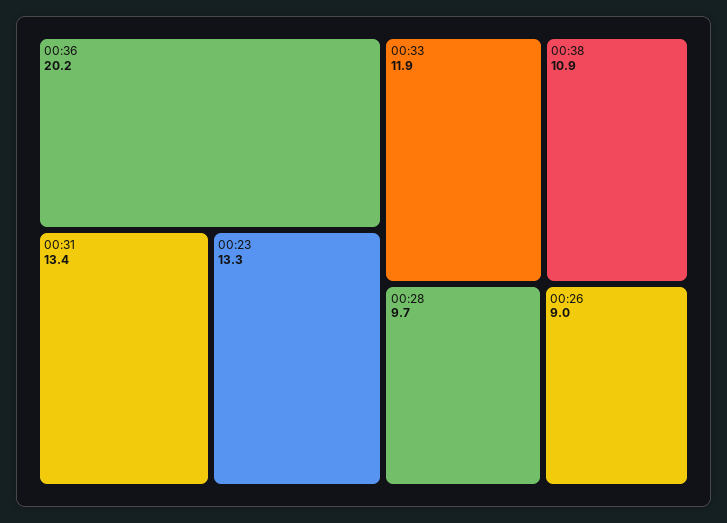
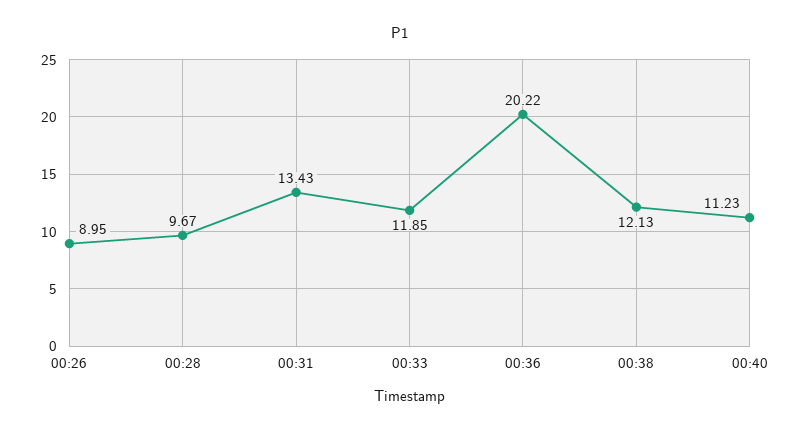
00:23: 13.3 -> none
00:38: 10.9 -> 12.13
00:40: none -> 11.23

